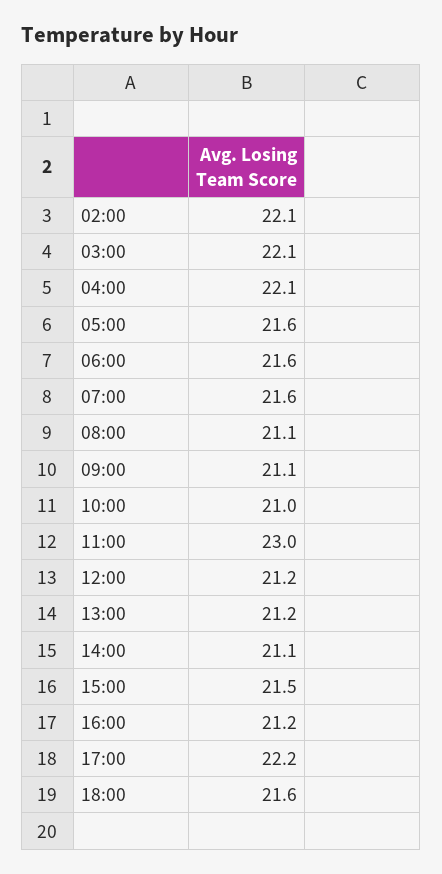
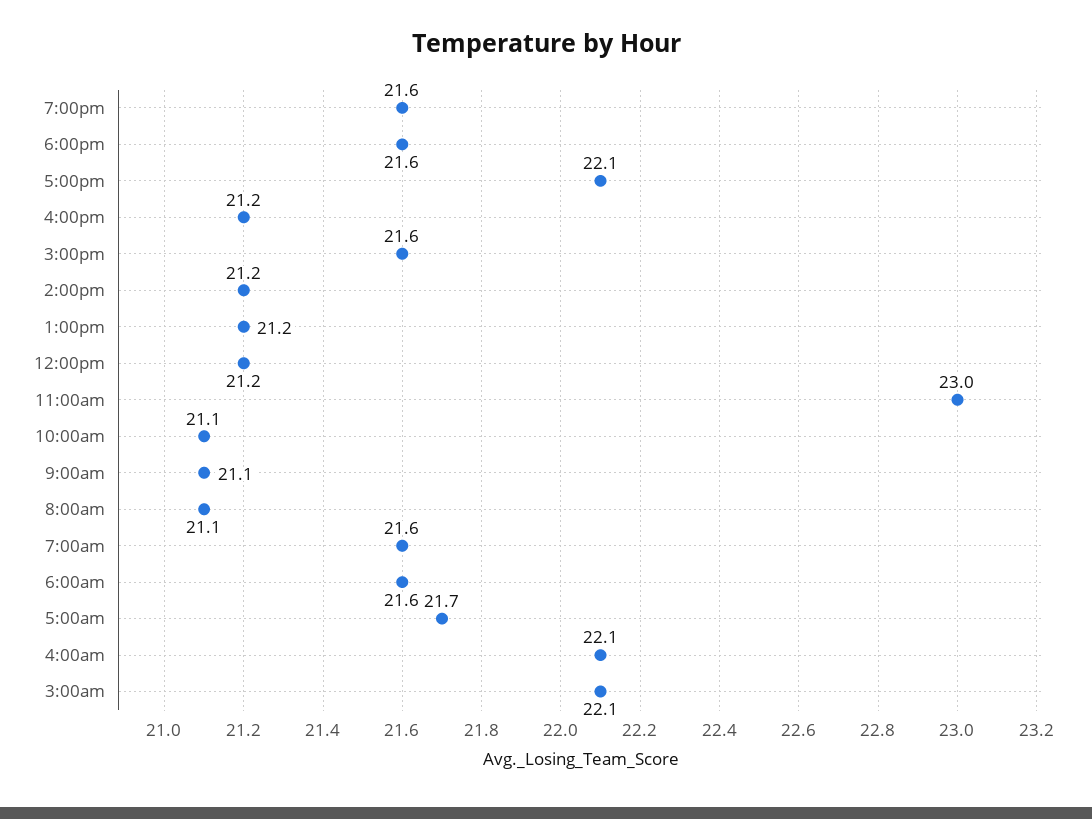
02:00: 22.1 -> none
05:00: 21.6 -> 21.7
10:00: 21 -> 21.1
14:00: 21.1 -> 21.2
15:00: 21.5 -> 21.6
17:00: 22.2 -> 22.1
7:00pm: none -> 21.6

